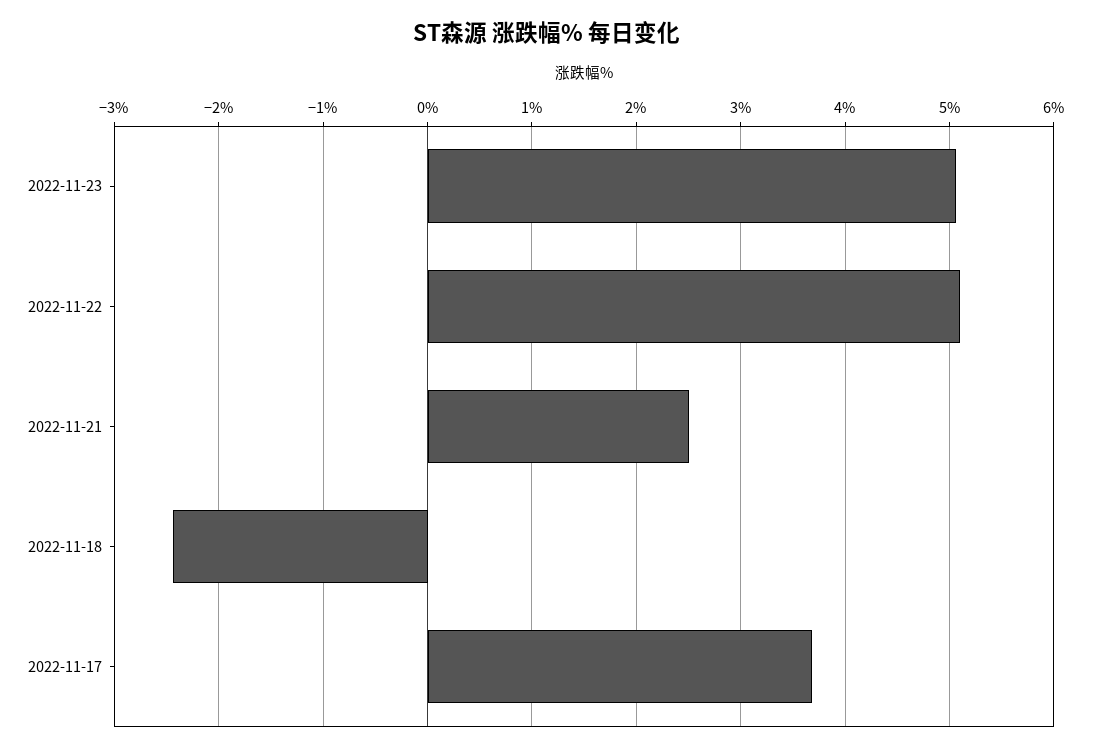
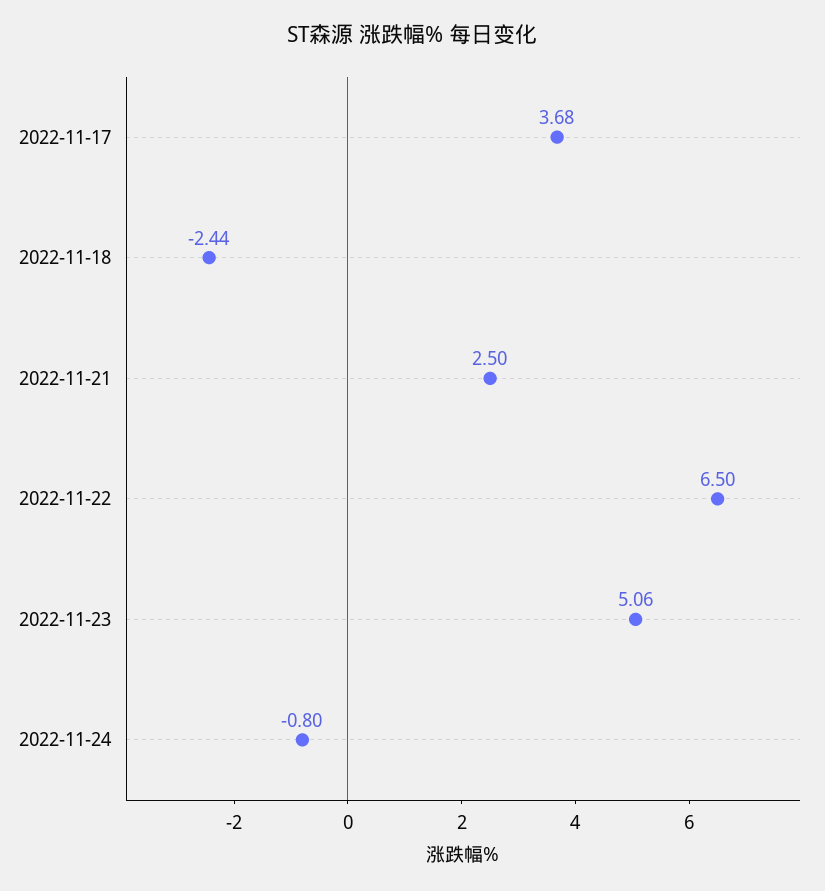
2022-11-22: 5.1 -> 6.5
2022-11-24: none -> -0.8

